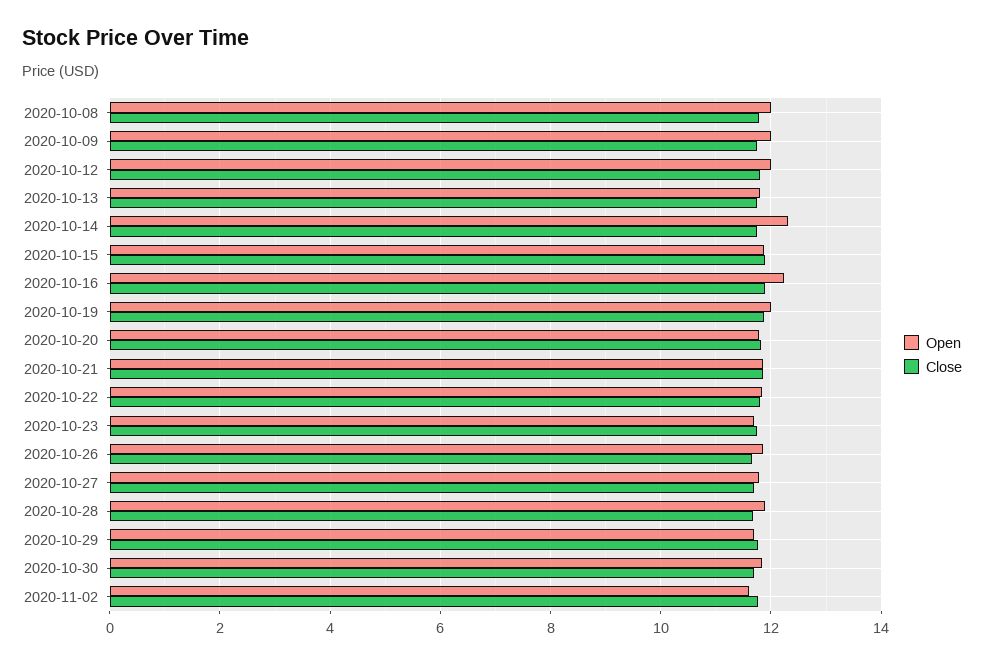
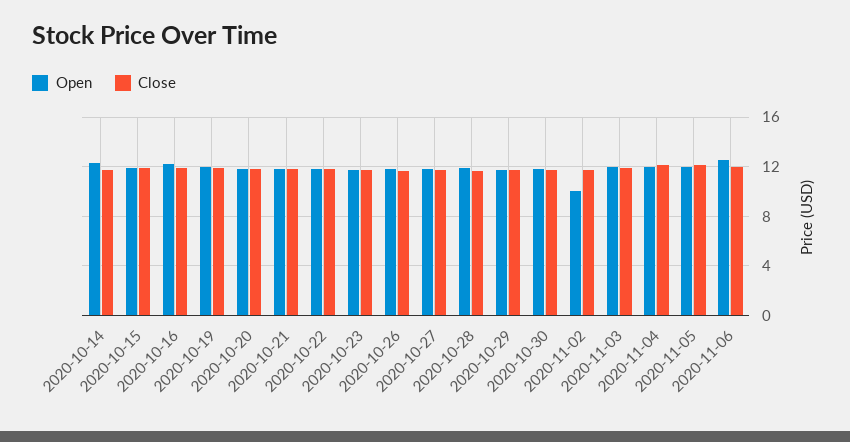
Open, 2020-10-08: 12 -> none
Close, 2020-10-08: 11.8 -> none
Open, 2020-10-09: 12 -> none
Close, 2020-10-09: 11.8 -> none
Open, 2020-10-12: 12 -> none
Close, 2020-10-12: 11.8 -> none
Open, 2020-10-13: 11.8 -> none
Close, 2020-10-13: 11.8 -> none
Open, 2020-11-02: 11.6 -> 10
Open, 2020-11-03: none -> 12
Close, 2020-11-03: none -> 12
Open, 2020-11-04: none -> 12
Close, 2020-11-04: none -> 12
Open, 2020-11-05: none -> 12
Close, 2020-11-05: none -> 12
Open, 2020-11-06: none -> 12.5
Close, 2020-11-06: none -> 12

